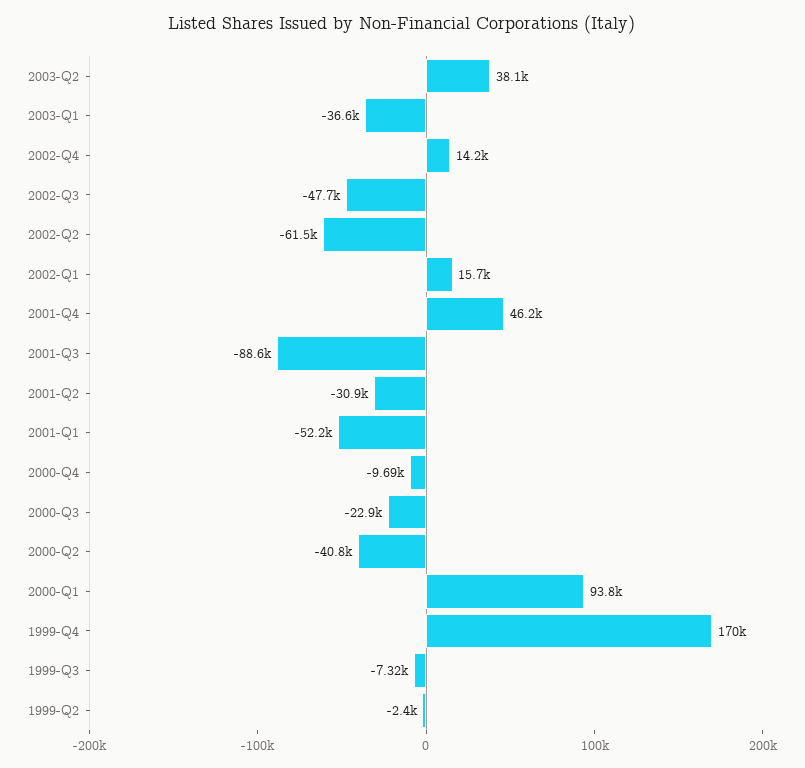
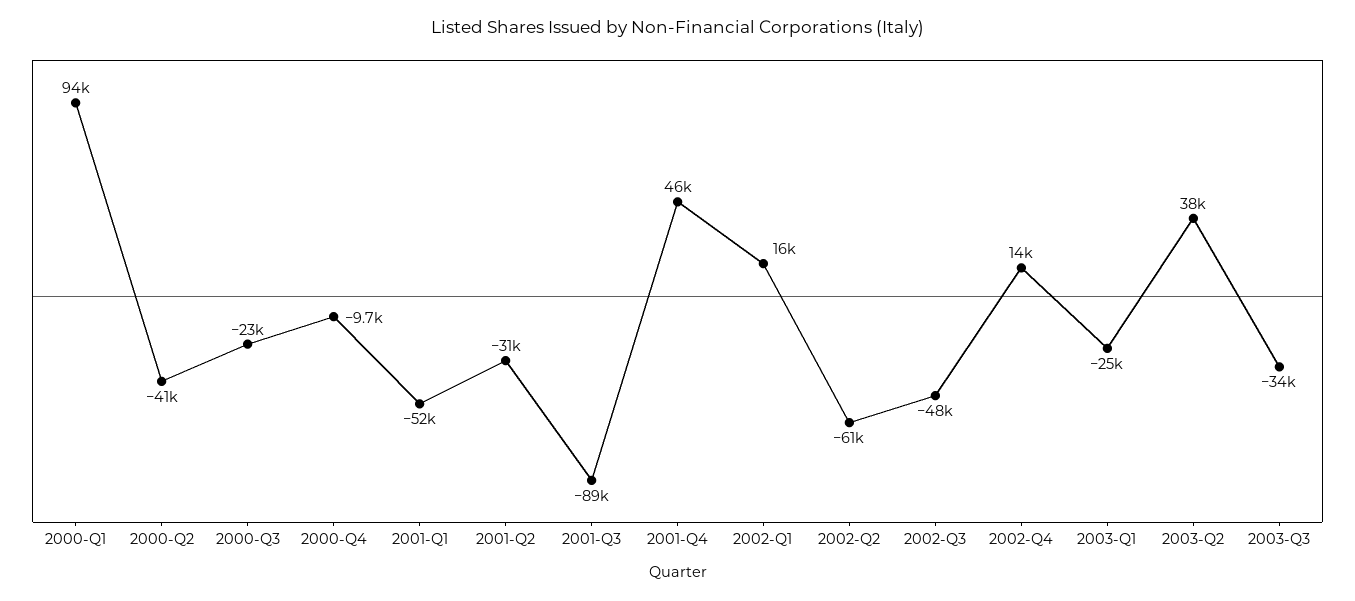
2003-Q1: -36600 -> -25000
1999-Q4: 170000 -> none
1999-Q3: -7320 -> none
1999-Q2: -2400 -> none
2003-Q3: none -> -34000

